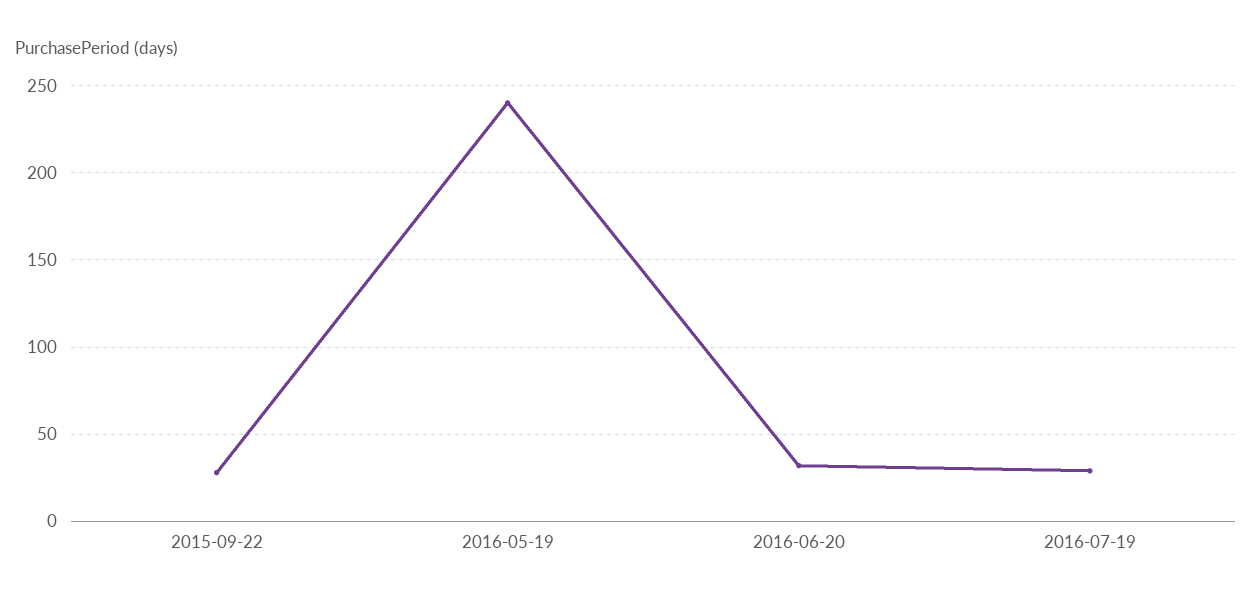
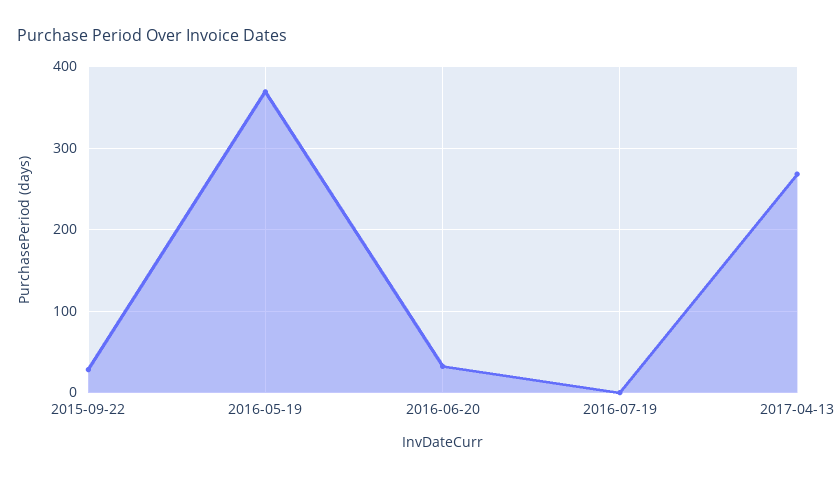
2016-05-19: 240 -> 370
2016-07-19: 30 -> 0
2017-04-13: none -> 270

